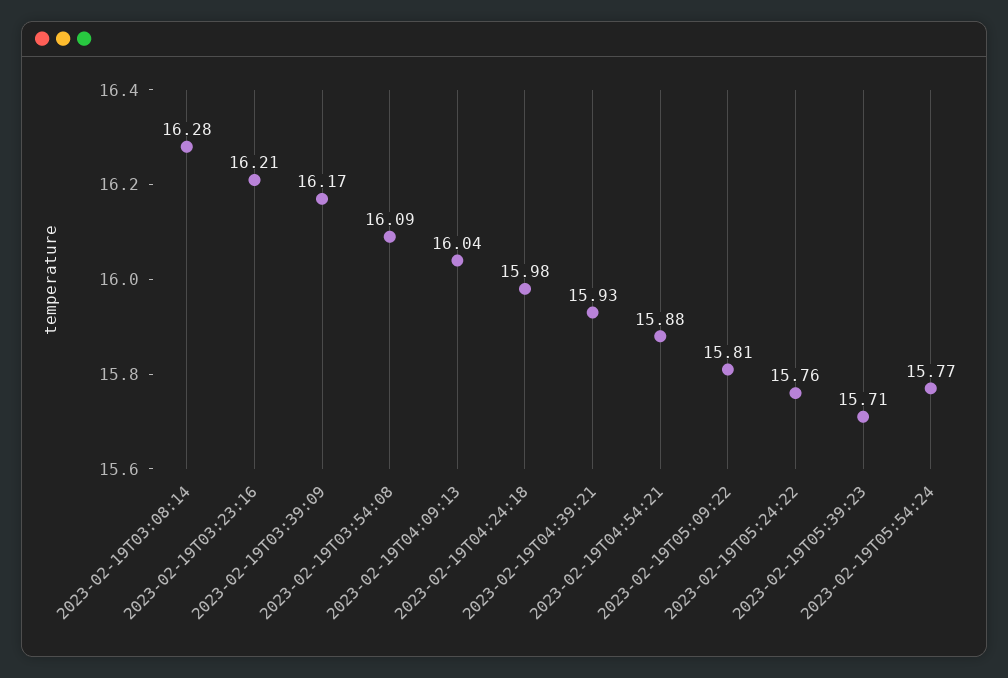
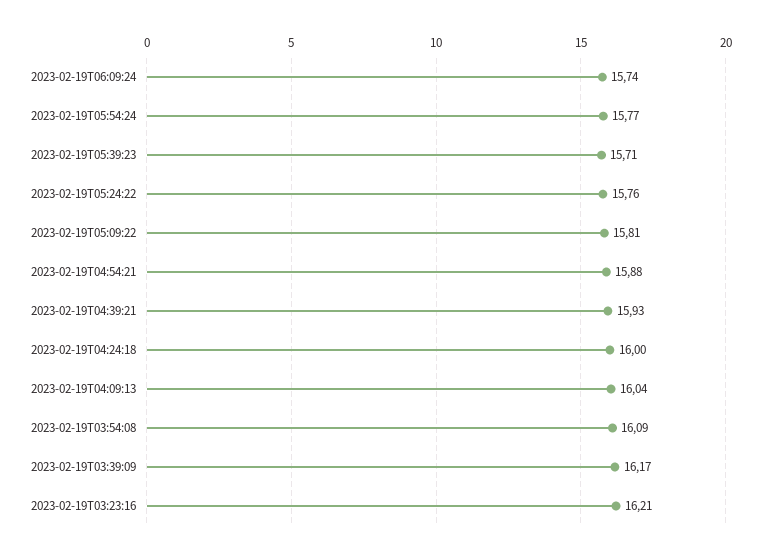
2023-02-19T03:08:14: 16.28 -> none
2023-02-19T04:24:18: 15.98 -> 16
2023-02-19T06:09:24: none -> 15.74

